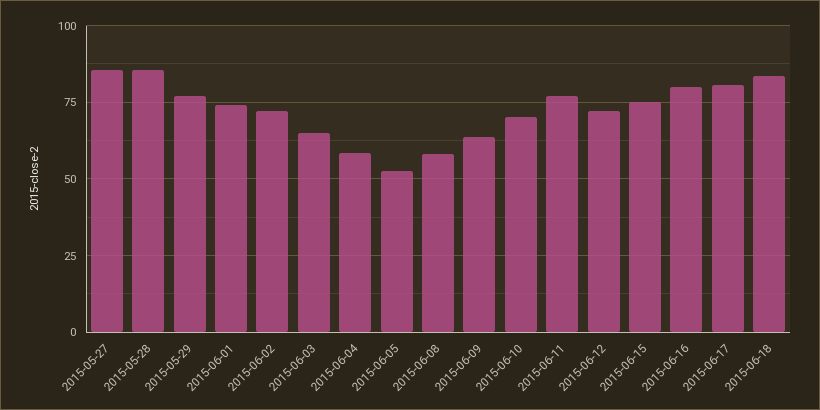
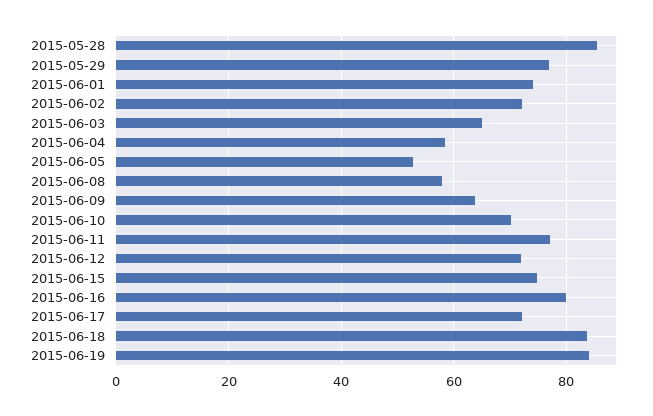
2015-05-27: 85 -> none
2015-06-17: 80 -> 72
2015-06-19: none -> 84

